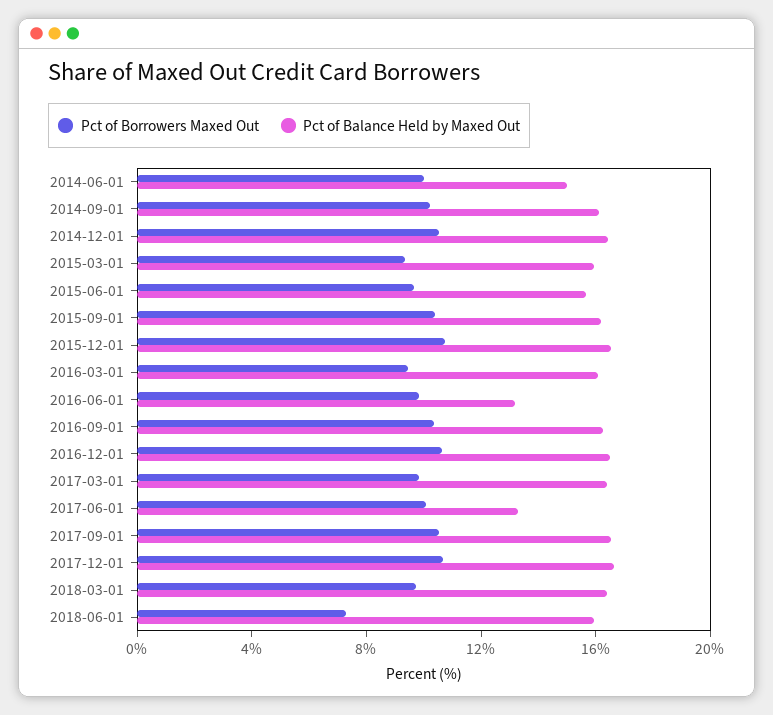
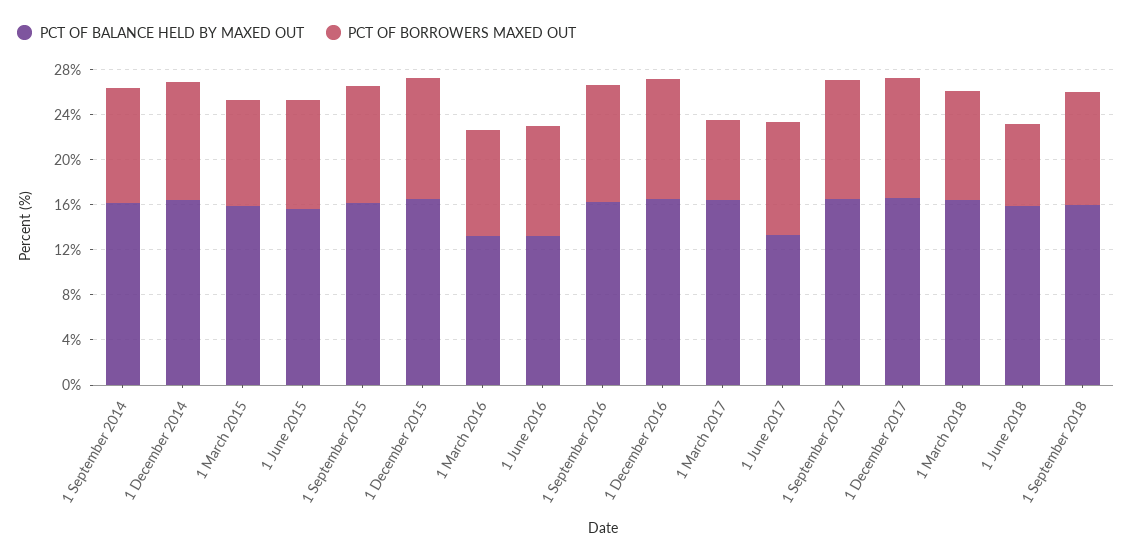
Pct of Borrowers Maxed Out, 2014-06-01: 10 -> none
Pct of Balance Held by Maxed Out, 2014-06-01: 15 -> none
Pct of Balance Held by Maxed Out, 2016-03-01: 16 -> 13
Pct of Borrowers Maxed Out, 2017-03-01: 10 -> 7
Pct of Balance Held by Maxed Out, 1 September 2018: none -> 16
Pct of Borrowers Maxed Out, 1 September 2018: none -> 10

